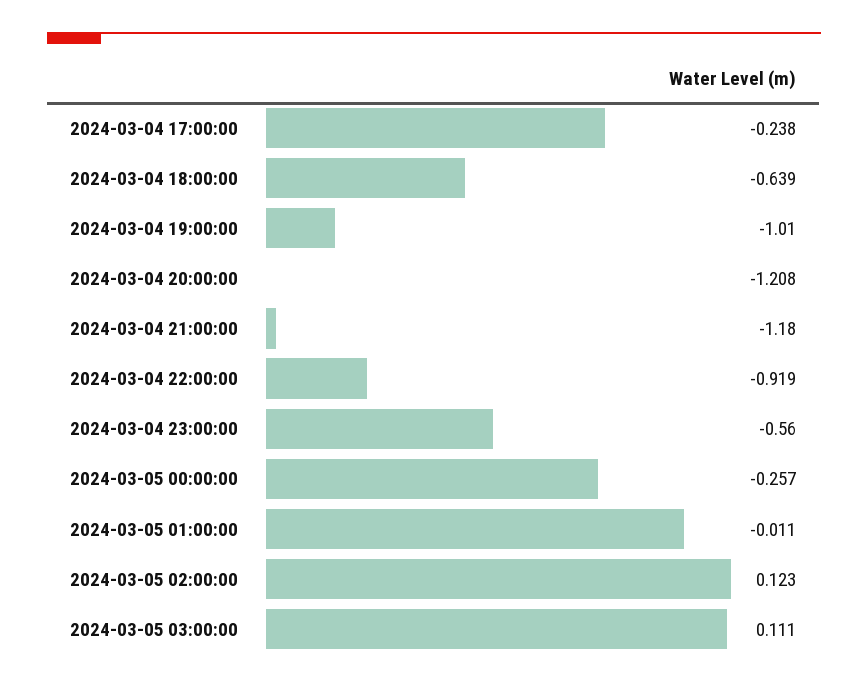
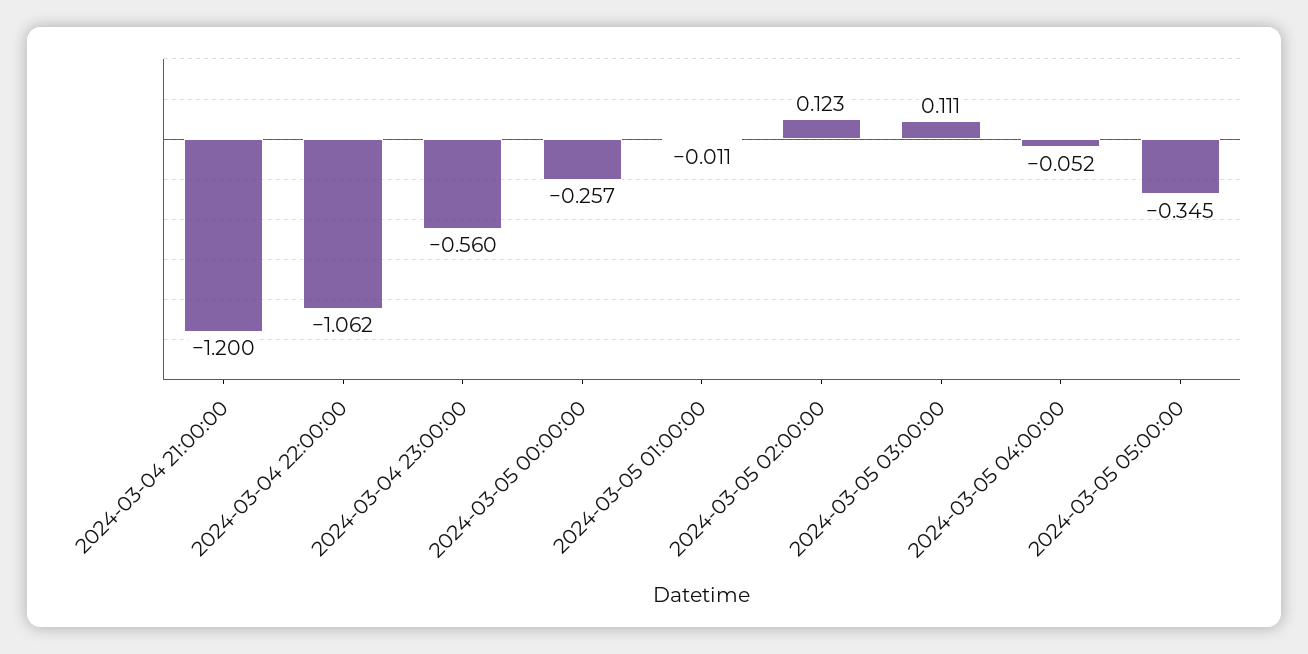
2024-03-04 17:00:00: -0.238 -> none
2024-03-04 18:00:00: -0.639 -> none
2024-03-04 19:00:00: -1.01 -> none
2024-03-04 20:00:00: -1.208 -> none
2024-03-04 21:00:00: -1.18 -> -1.2
2024-03-04 22:00:00: -0.919 -> -1.062
2024-03-05 04:00:00: none -> -0.052
2024-03-05 05:00:00: none -> -0.345

